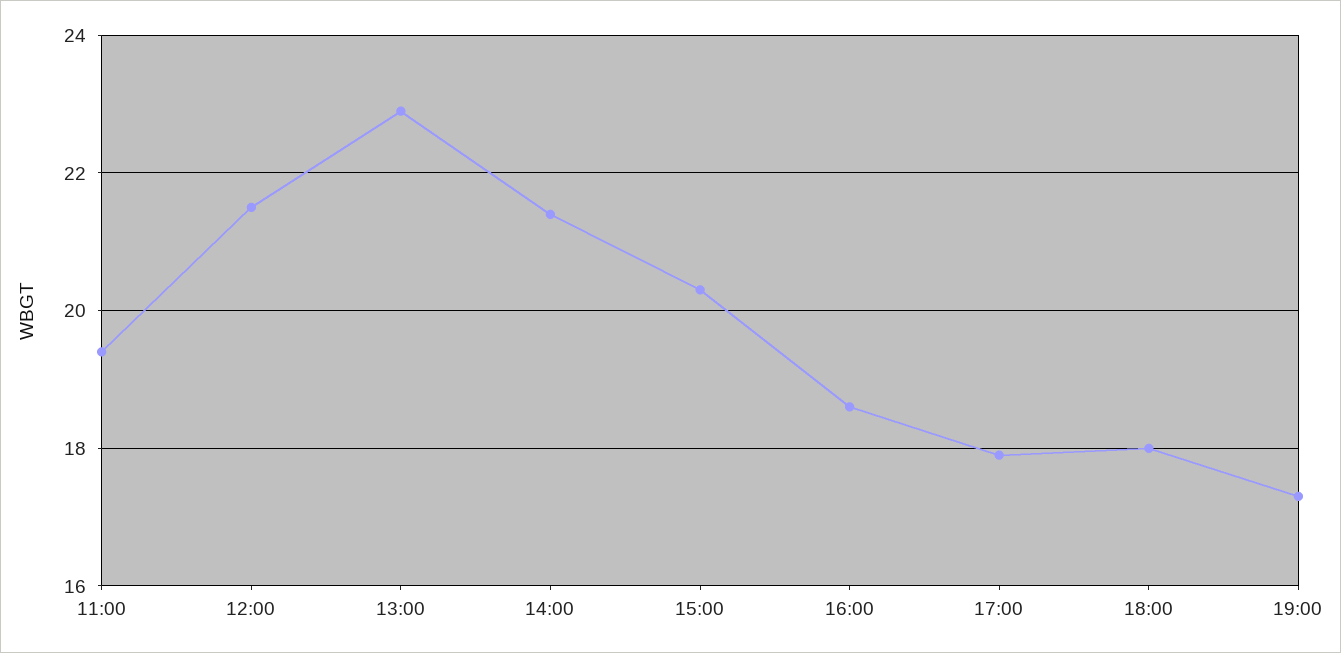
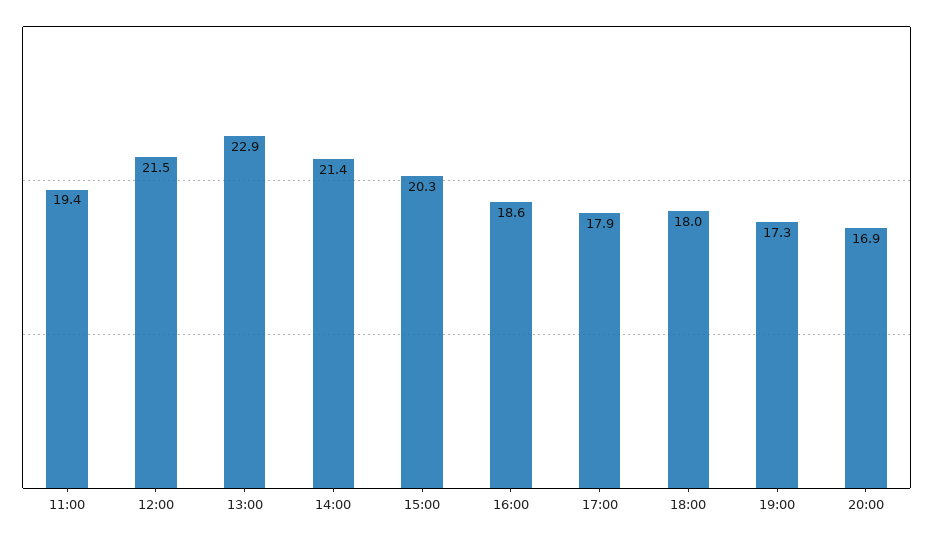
20:00: none -> 16.9

